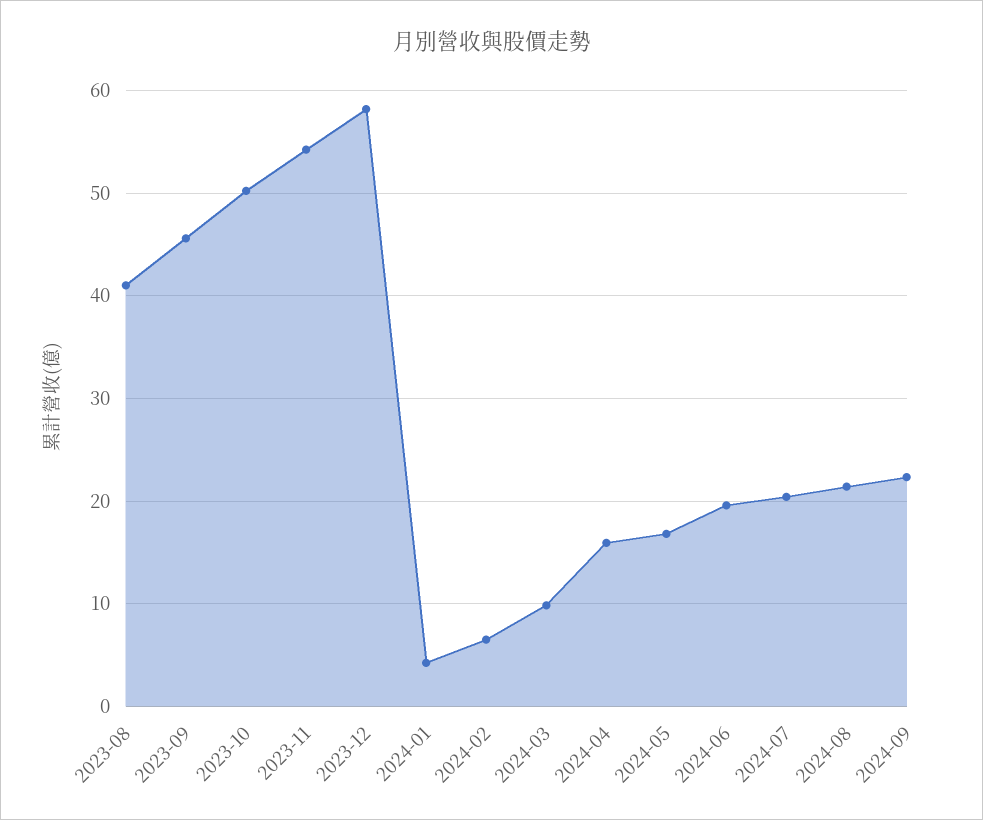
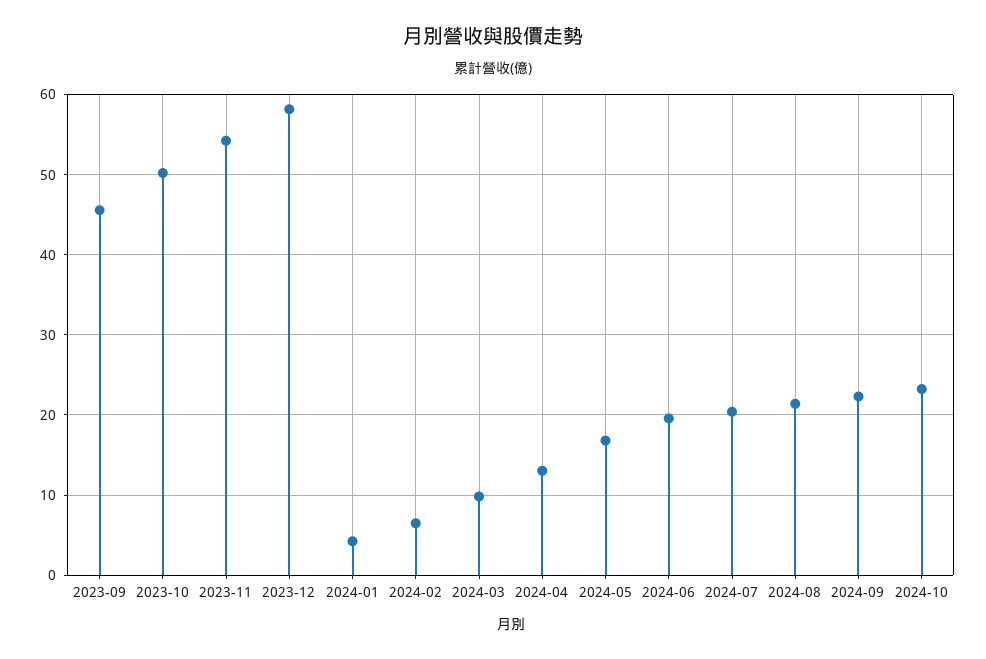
2023-08: 41 -> none
2024-04: 16 -> 13
2024-10: none -> 23

